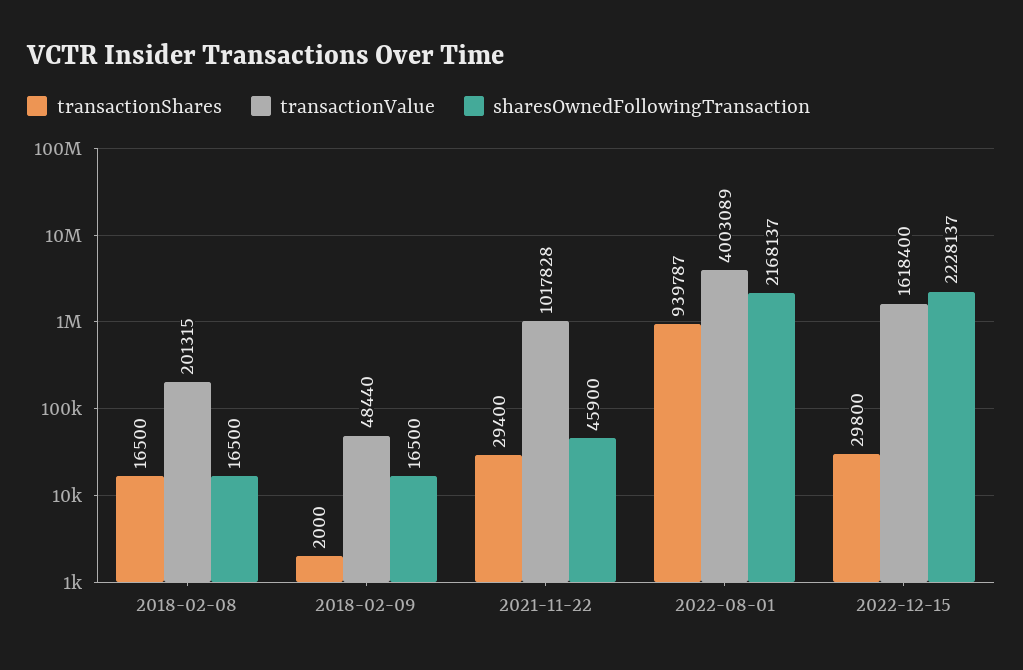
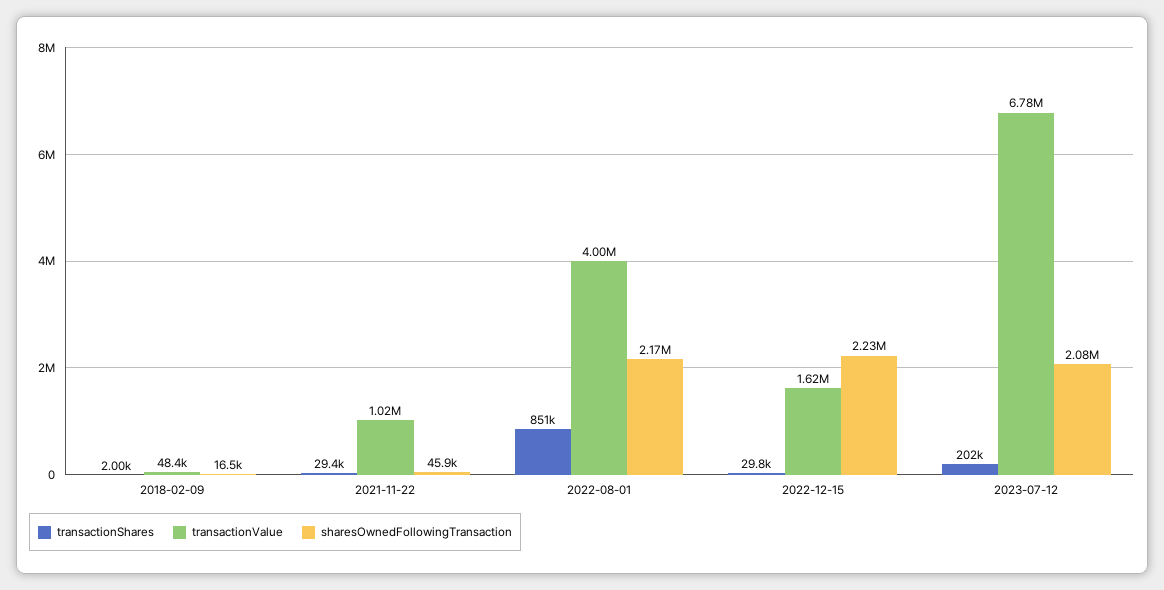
transactionShares, 2018-02-08: 16500 -> none
transactionValue, 2018-02-08: 201315 -> none
sharesOwnedFollowingTransaction, 2018-02-08: 16500 -> none
transactionShares, 2022-08-01: 939787 -> 851000
transactionShares, 2023-07-12: none -> 202000
transactionValue, 2023-07-12: none -> 6780000
sharesOwnedFollowingTransaction, 2023-07-12: none -> 2080000

